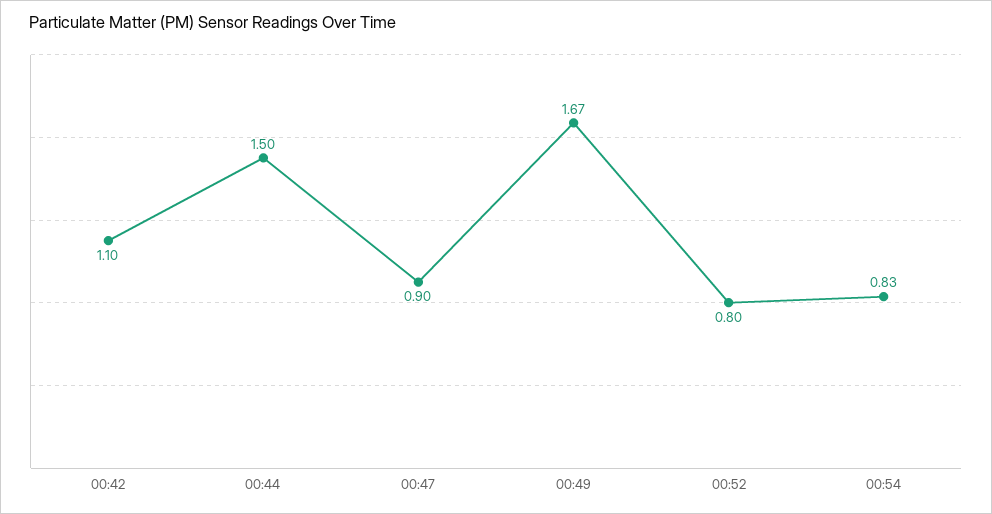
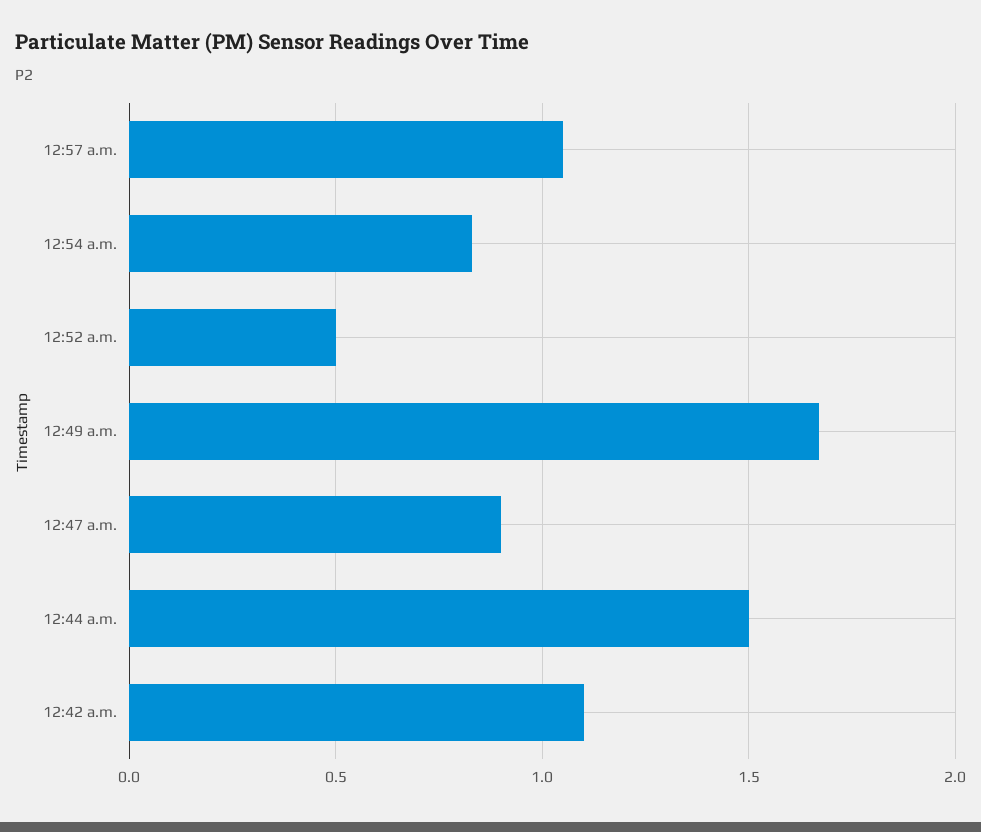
00:52: 0.8 -> 0.5
12:57 a.m.: none -> 1.05

